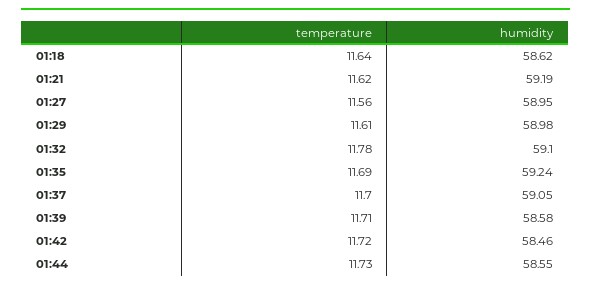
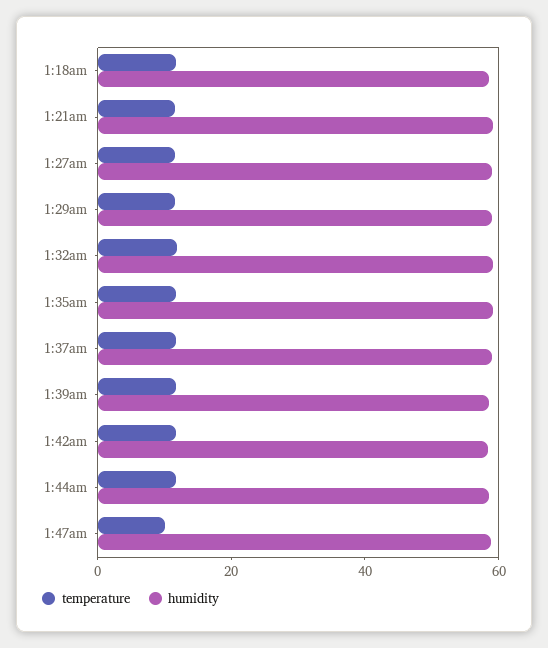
temperature, 1:47am: none -> 10
humidity, 1:47am: none -> 60

